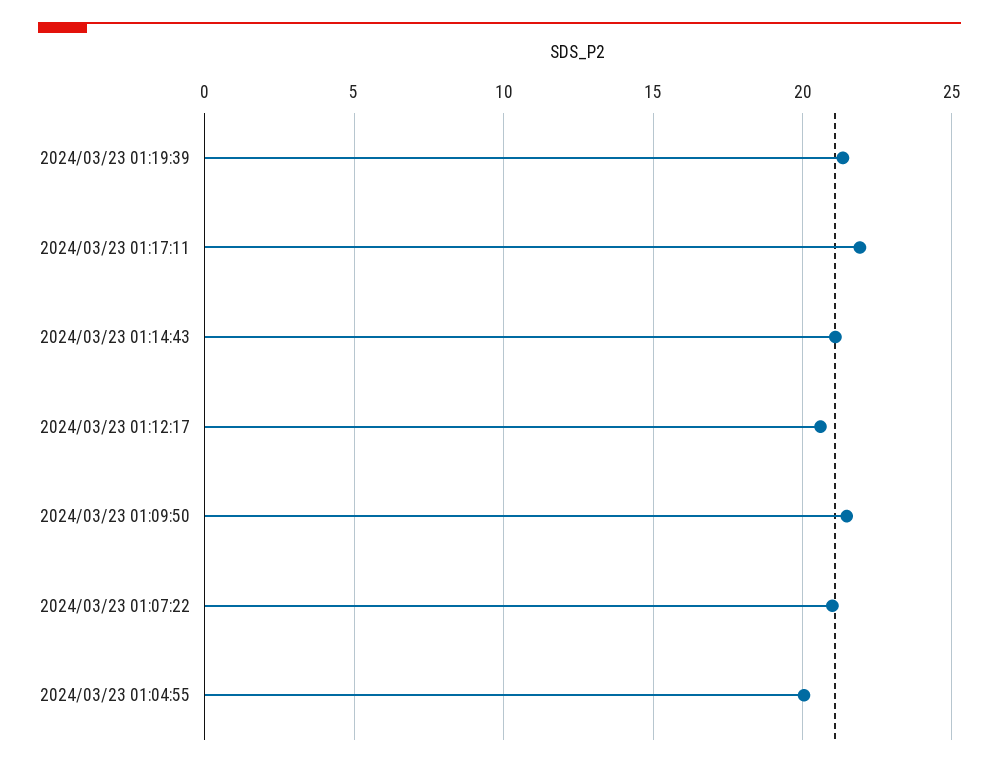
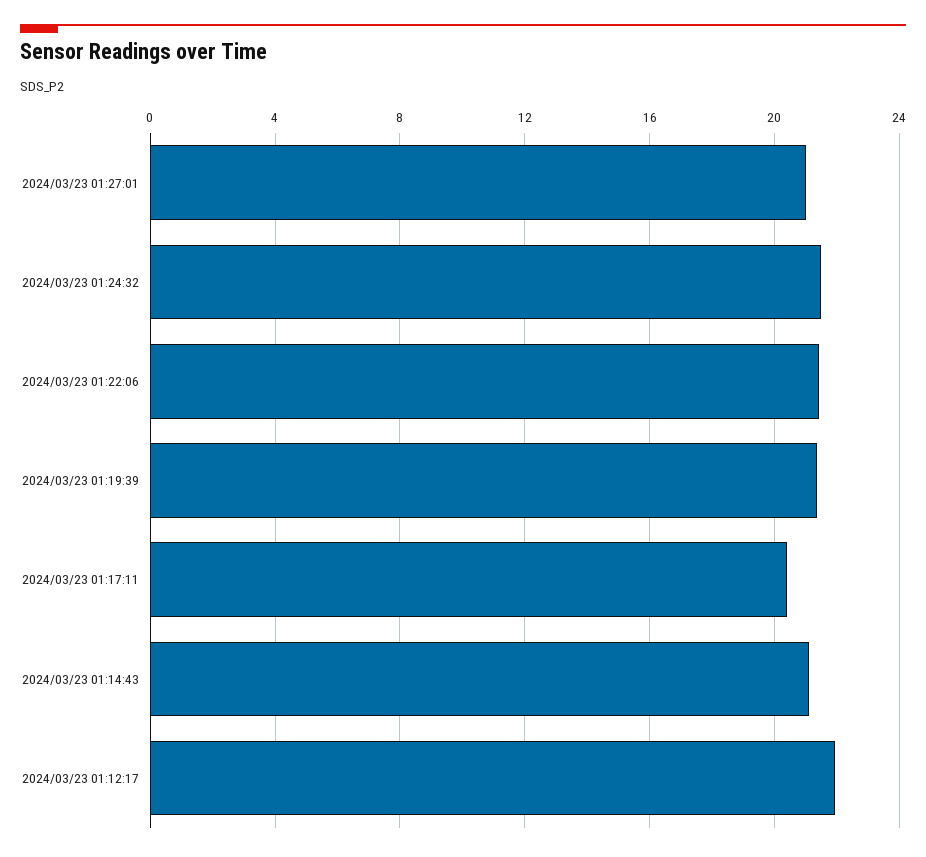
2024/03/23 01:17:11: 22 -> 20.5
2024/03/23 01:12:17: 20.5 -> 22
2024/03/23 01:09:50: 21.5 -> none
2024/03/23 01:07:22: 21 -> none
2024/03/23 01:04:55: 20 -> none
2024/03/23 01:27:01: none -> 21
2024/03/23 01:24:32: none -> 21.5
2024/03/23 01:22:06: none -> 21.5

